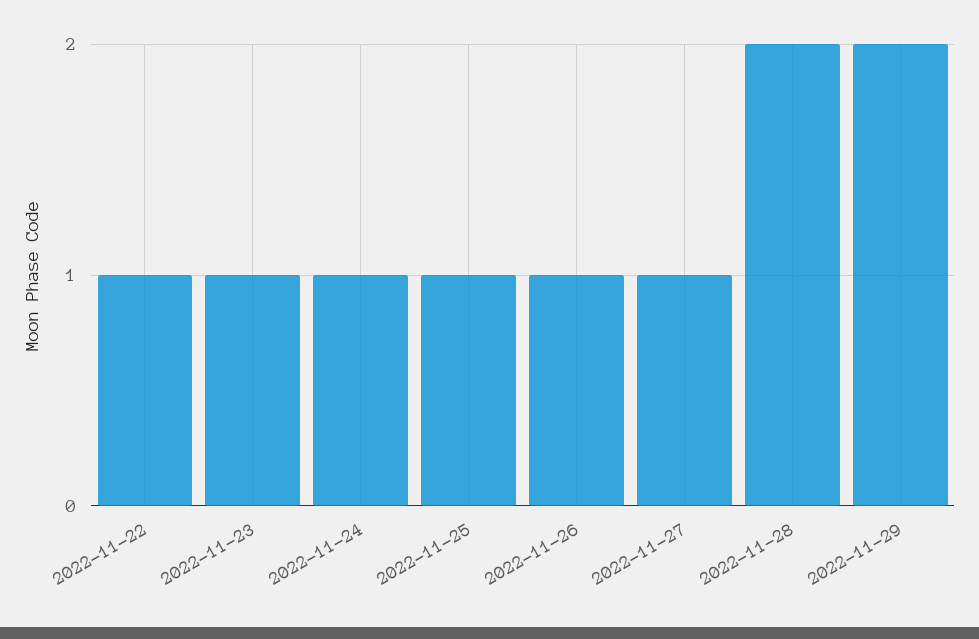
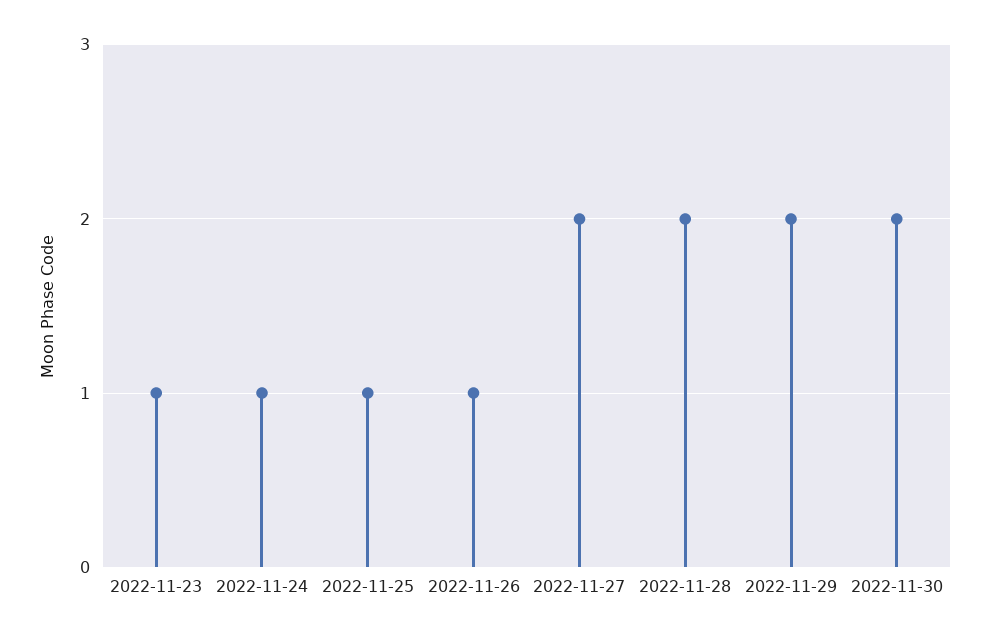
2022-11-22: 1 -> none
2022-11-27: 1 -> 2
2022-11-30: none -> 2

